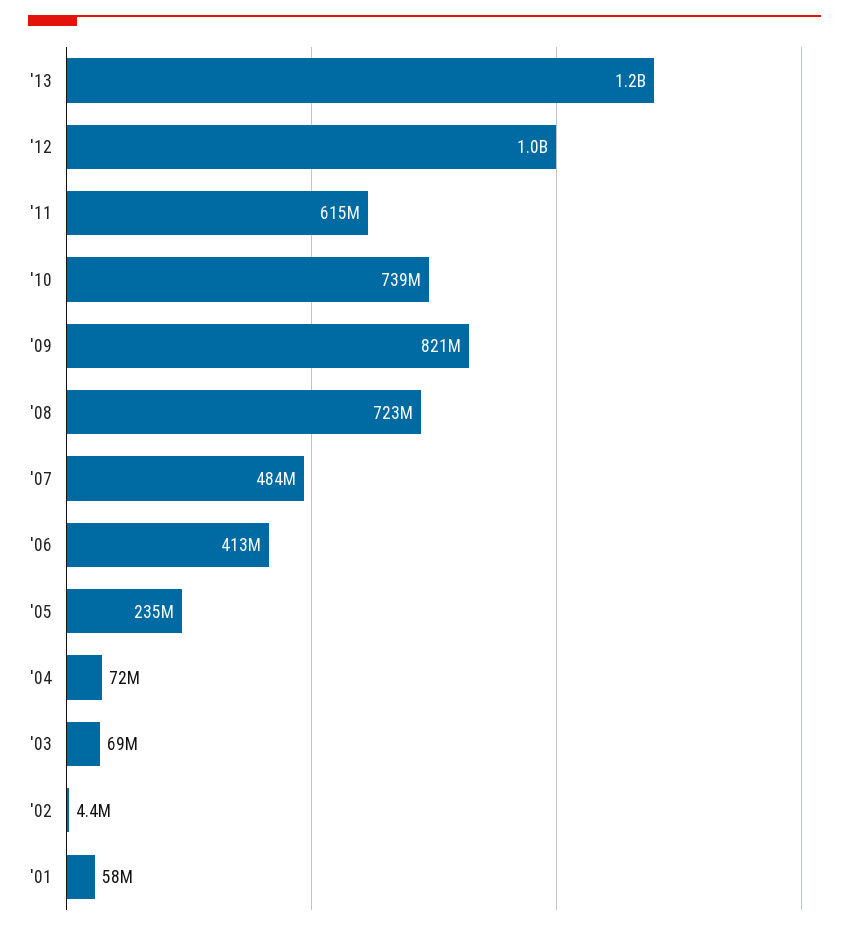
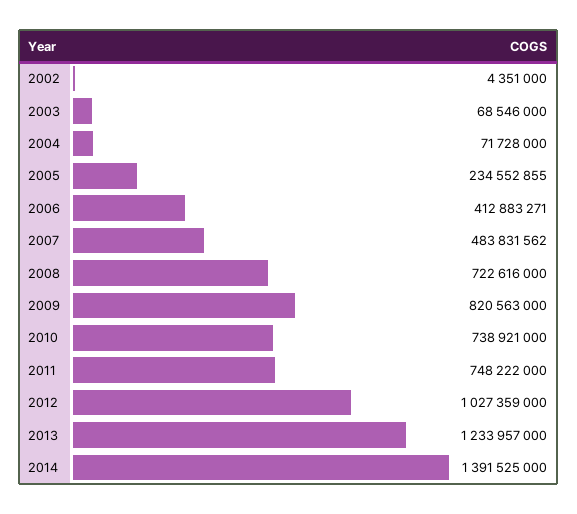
'11: 615000000 -> 748222000
'01: 58000000 -> none
2014: none -> 1391525000

